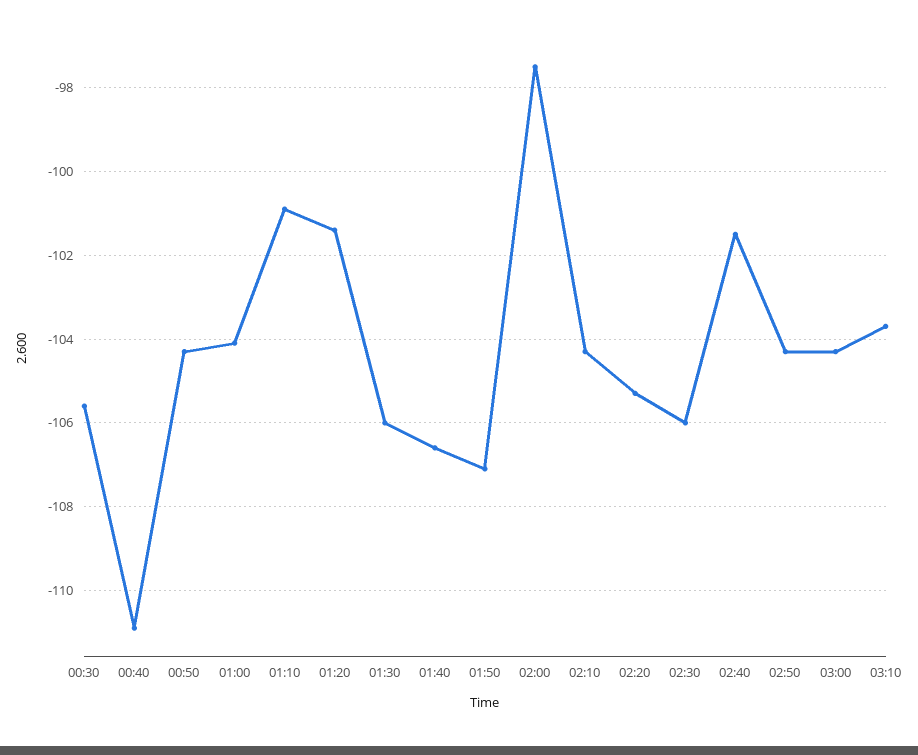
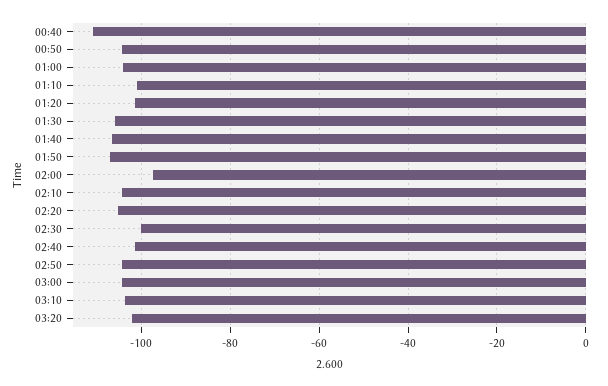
00:30: -105.5 -> none
02:30: -106 -> -100
03:20: none -> -102

